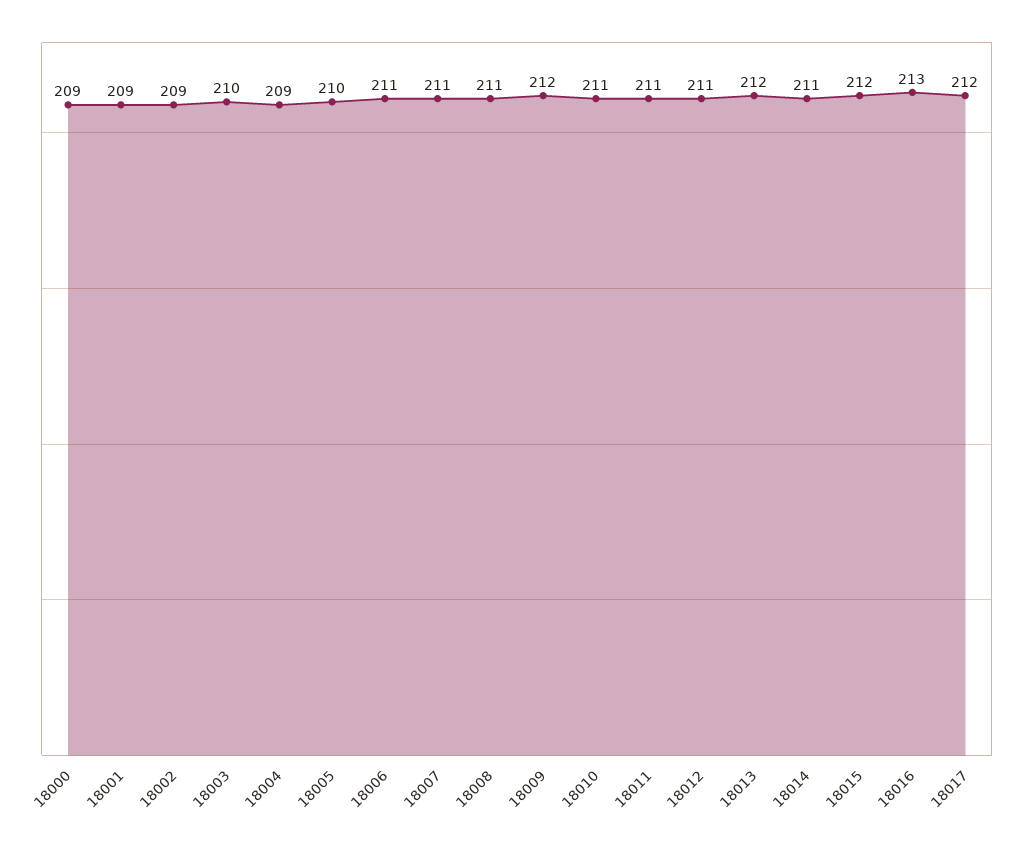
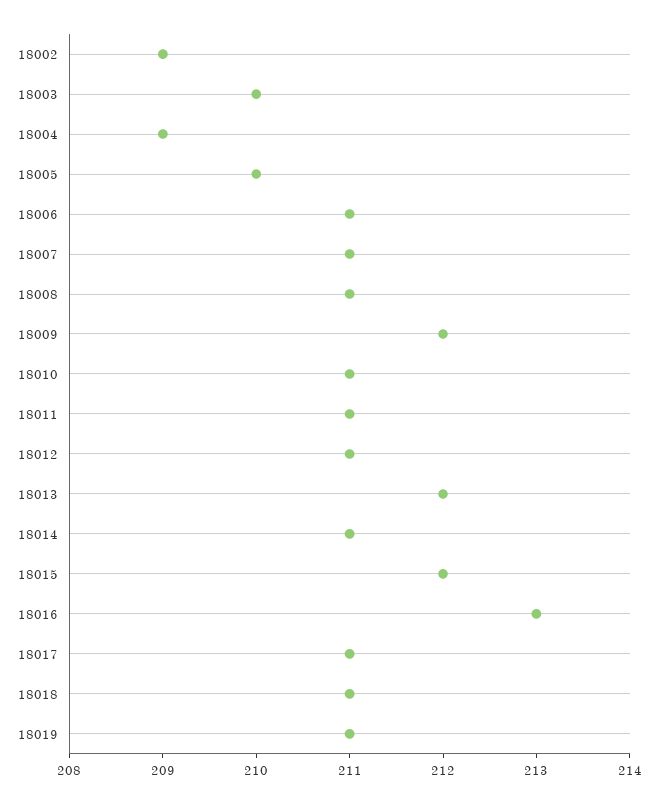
18000: 209 -> none
18001: 209 -> none
18017: 212 -> 211
18018: none -> 211
18019: none -> 211

